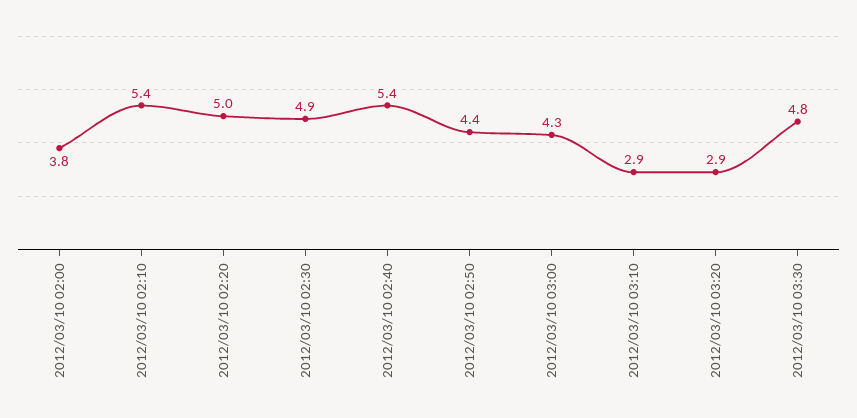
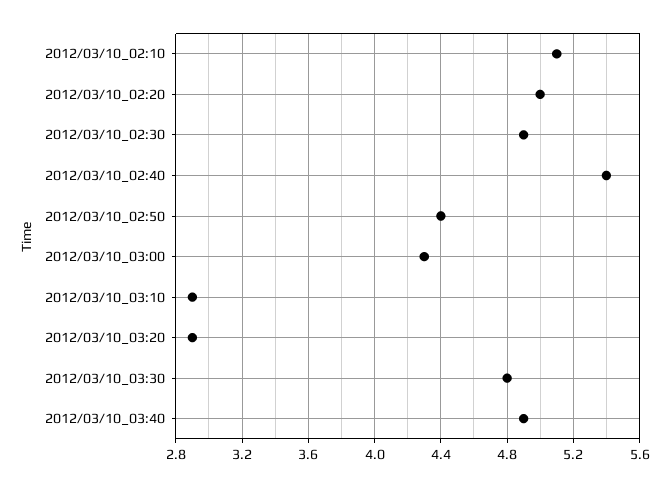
2012/03/10 02:00: 3.8 -> none
2012/03/10 02:10: 5.4 -> 5.1
2012/03/10_03:40: none -> 4.9

